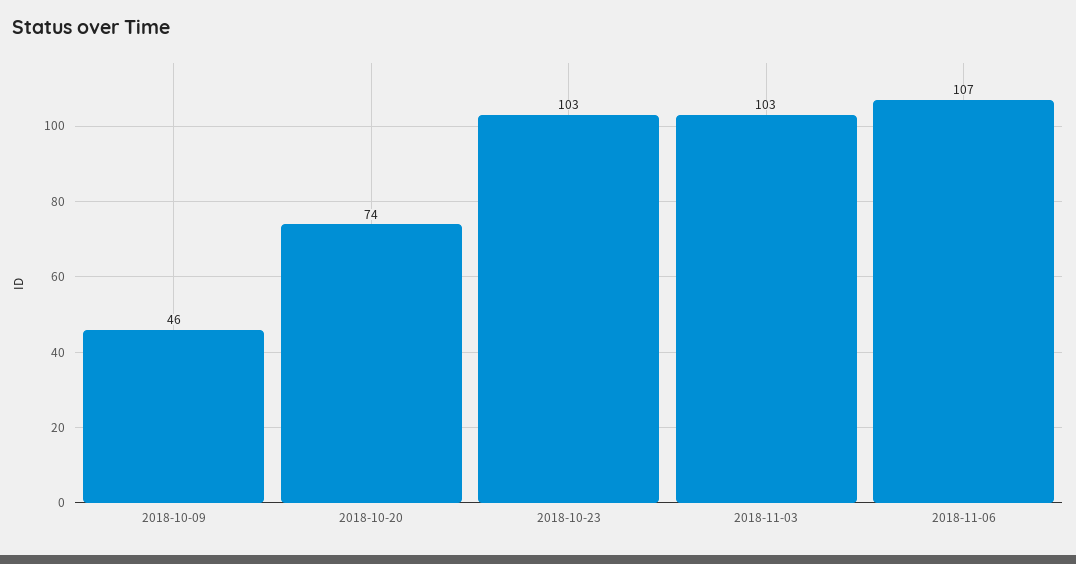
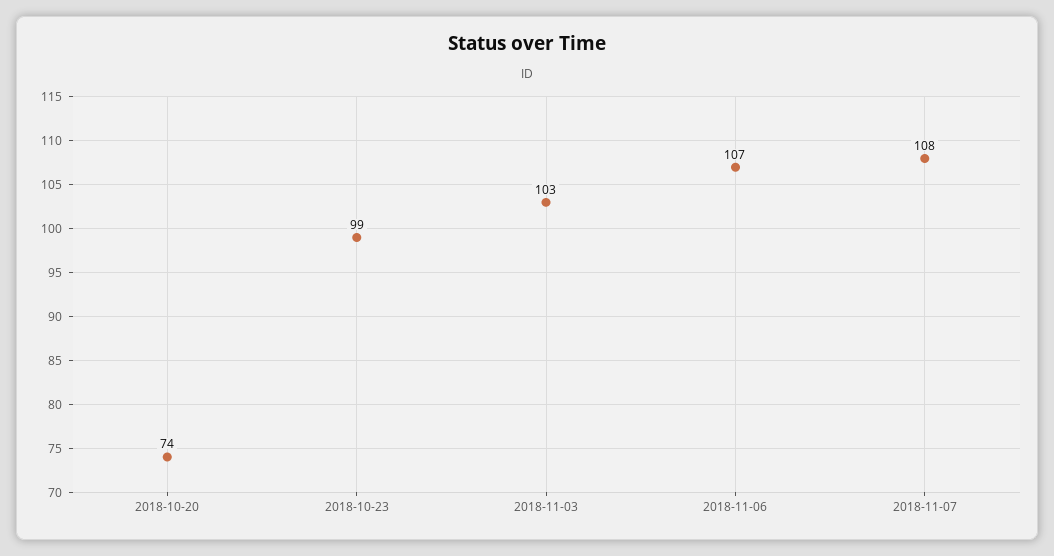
2018-10-09: 46 -> none
2018-10-23: 103 -> 99
2018-11-07: none -> 108

